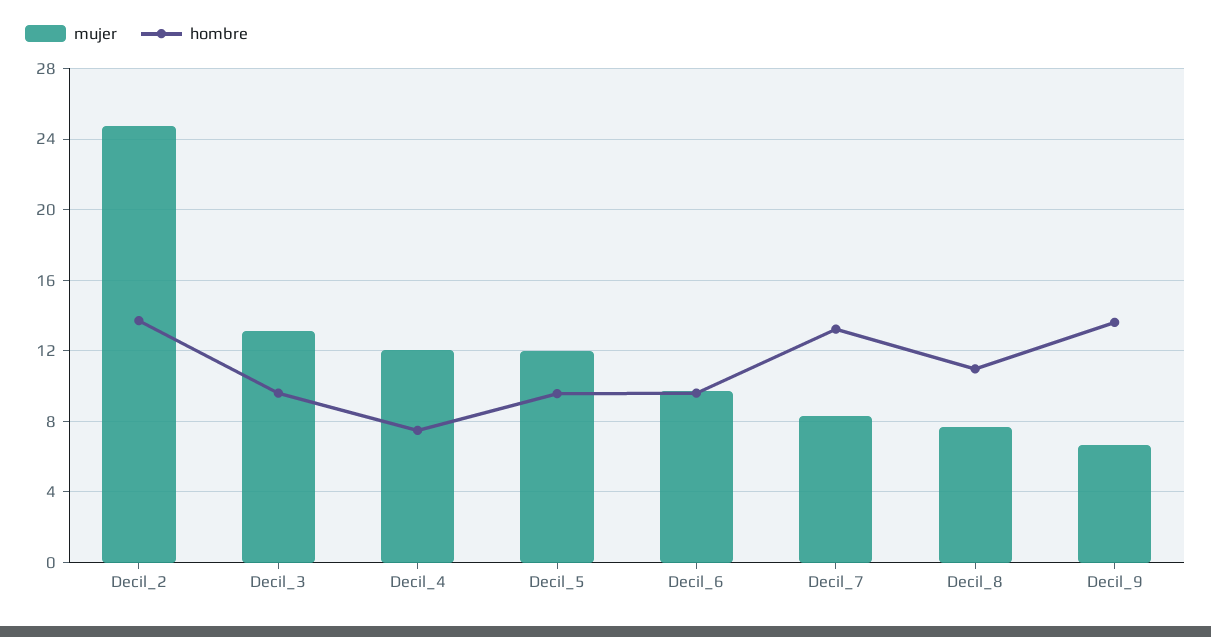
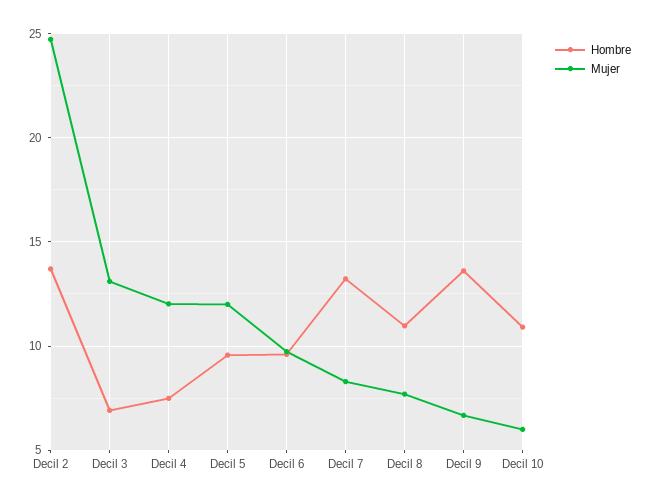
hombre, Decil_3: 9.5 -> 7
hombre, Decil 10: none -> 11
mujer, Decil 10: none -> 6

